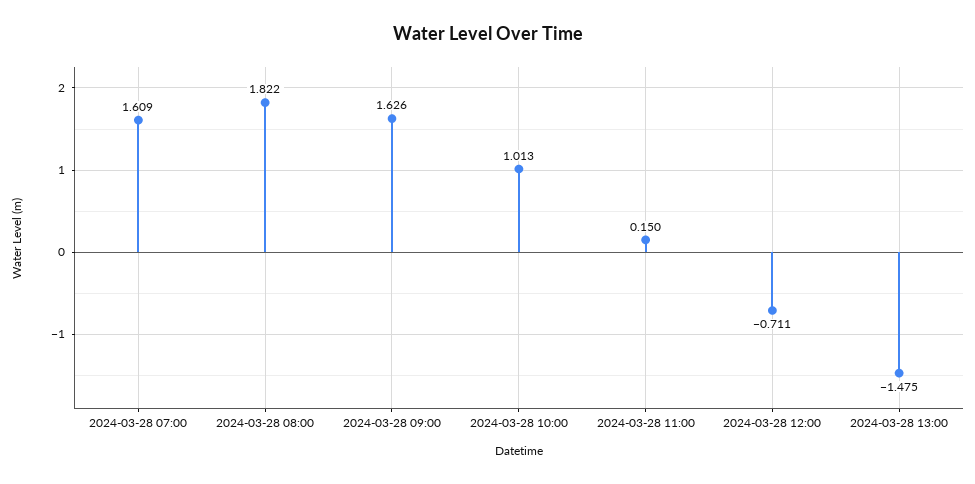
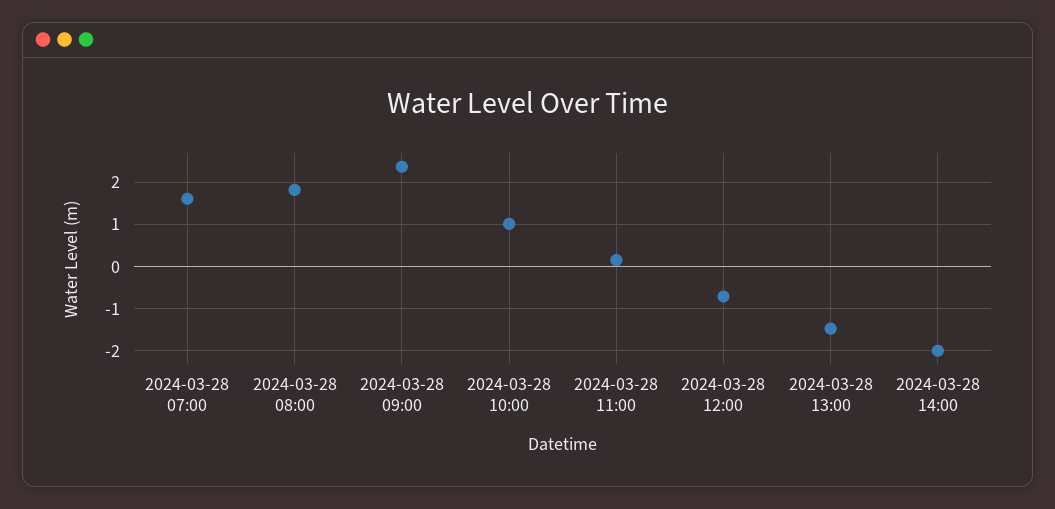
2024-03-28 09:00: 1.626 -> 2.4
2024-03-28 14:00: none -> -2

